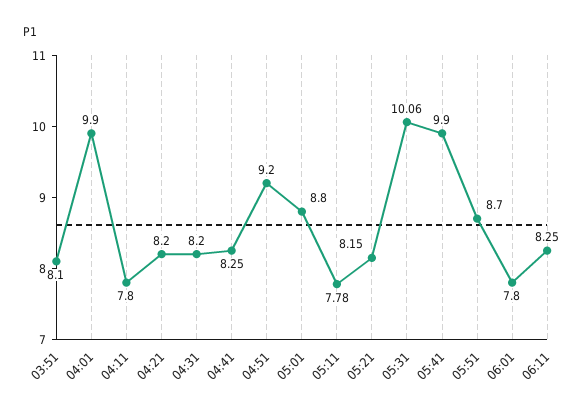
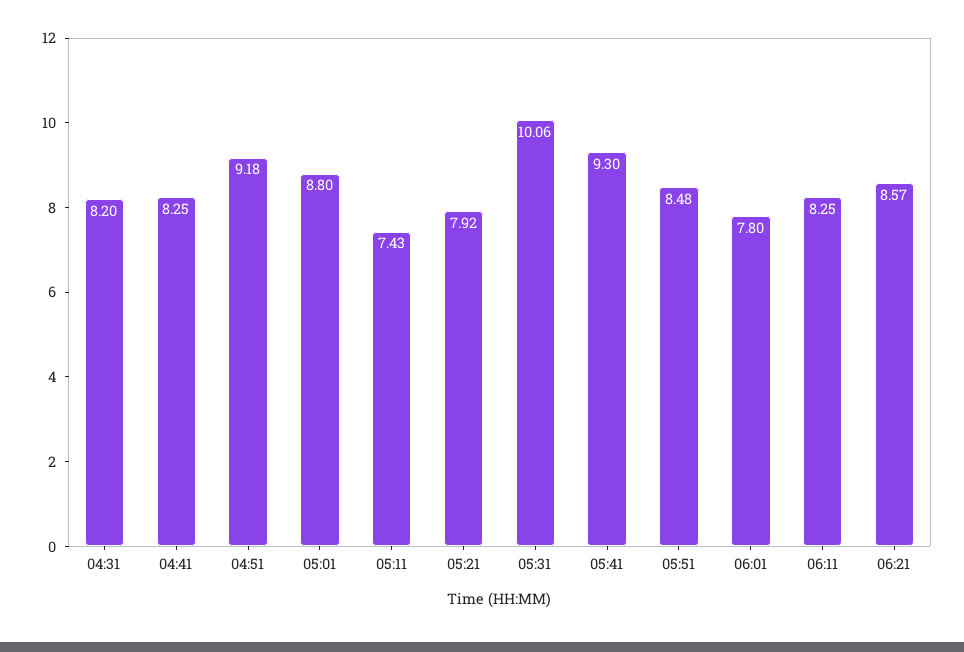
03:51: 8.1 -> none
04:01: 9.9 -> none
04:11: 7.8 -> none
04:21: 8.2 -> none
04:51: 9.2 -> 9.18
05:11: 7.78 -> 7.43
05:21: 8.15 -> 7.92
05:41: 9.9 -> 9.3
05:51: 8.7 -> 8.48
06:21: none -> 8.57

